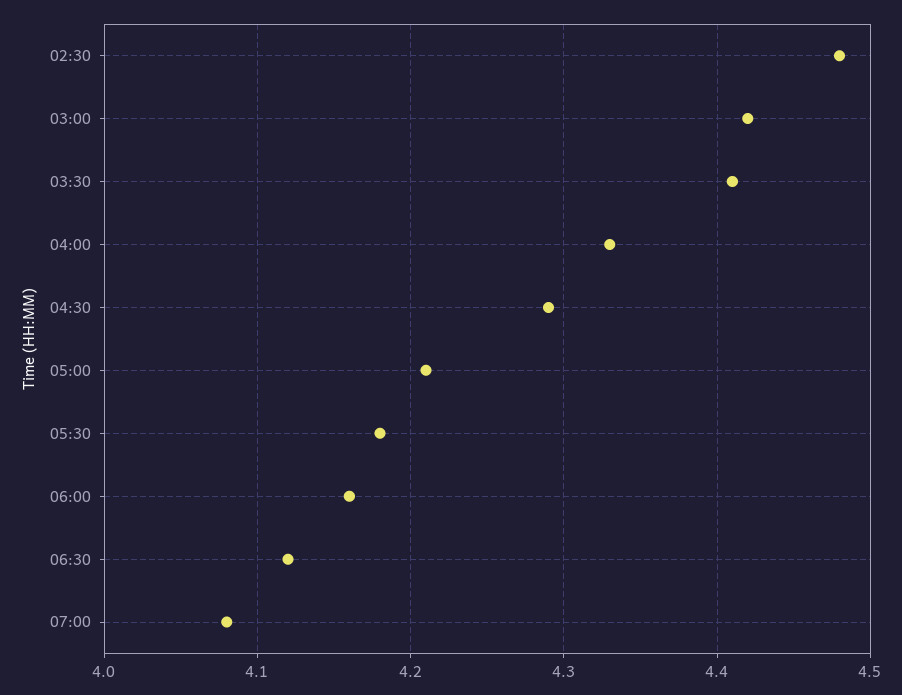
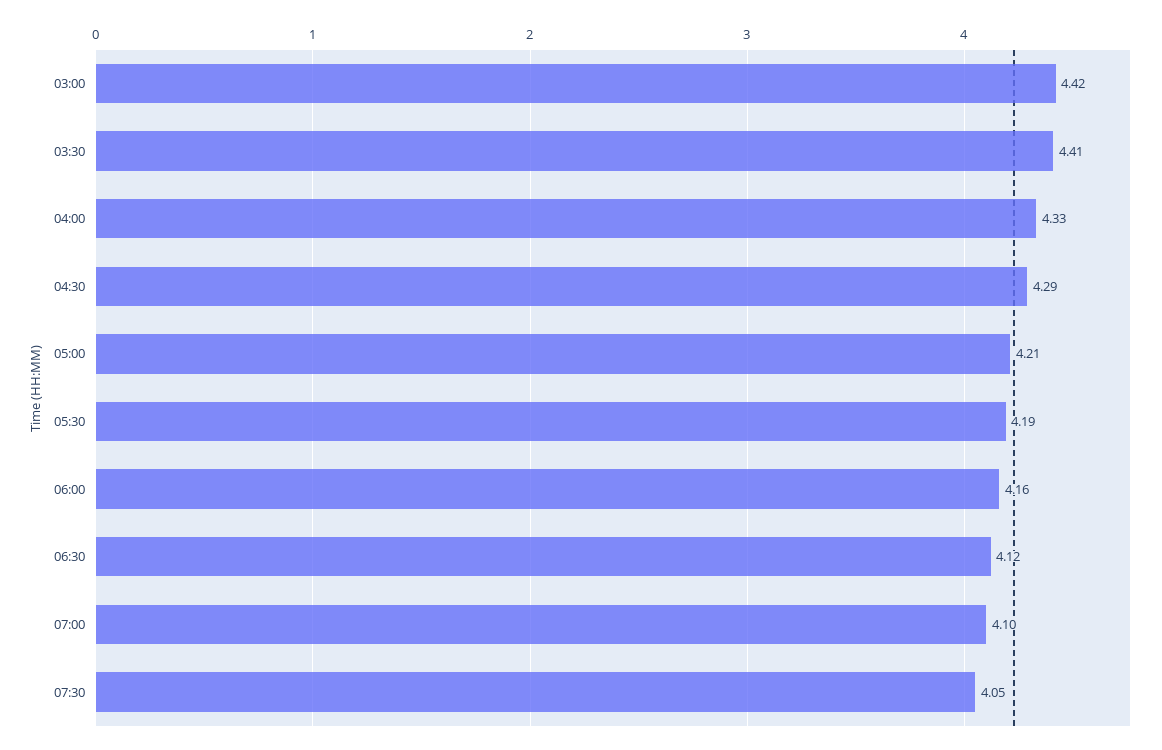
02:30: 4.48 -> none
05:30: 4.18 -> 4.19
07:00: 4.08 -> 4.1
07:30: none -> 4.05

